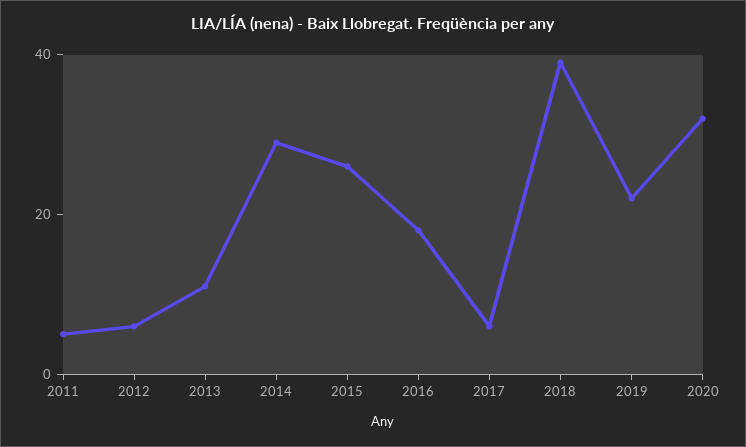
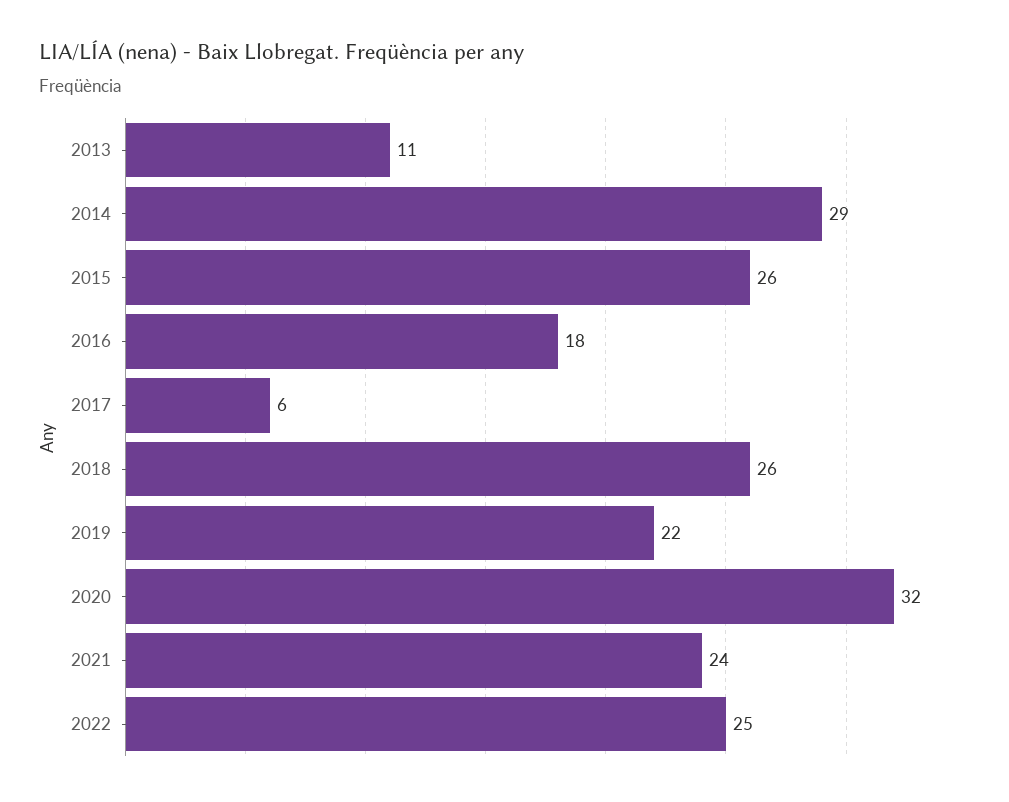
2011: 5 -> none
2012: 5 -> none
2018: 40 -> 26
2021: none -> 24
2022: none -> 25

